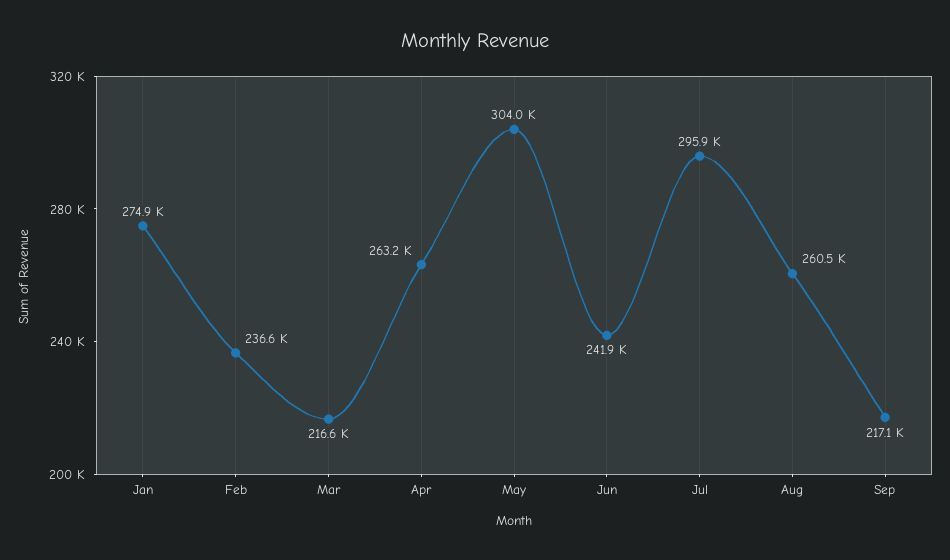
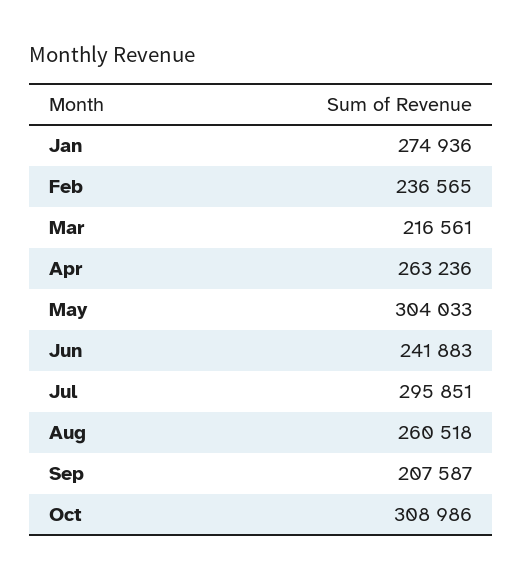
Sep: 217100 -> 207587
Oct: none -> 308986

